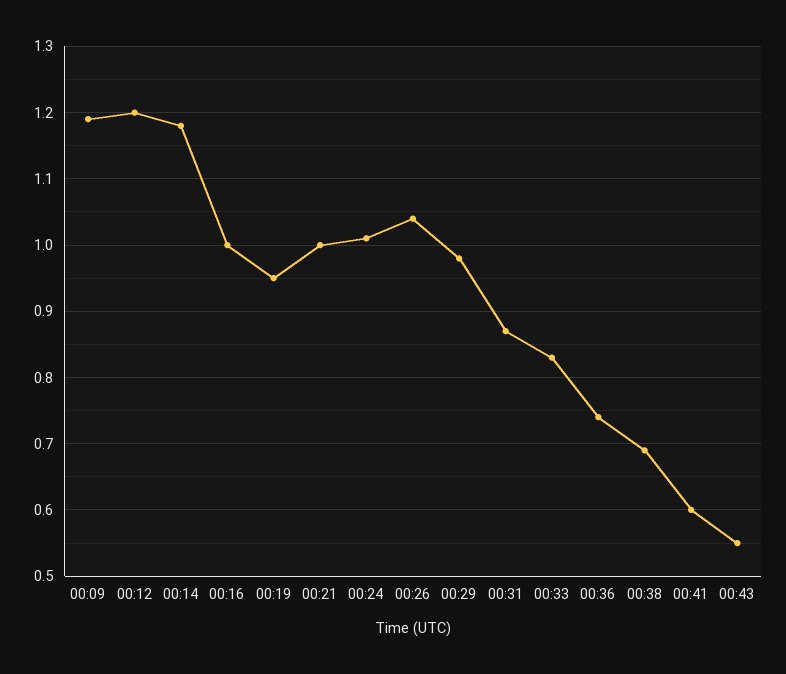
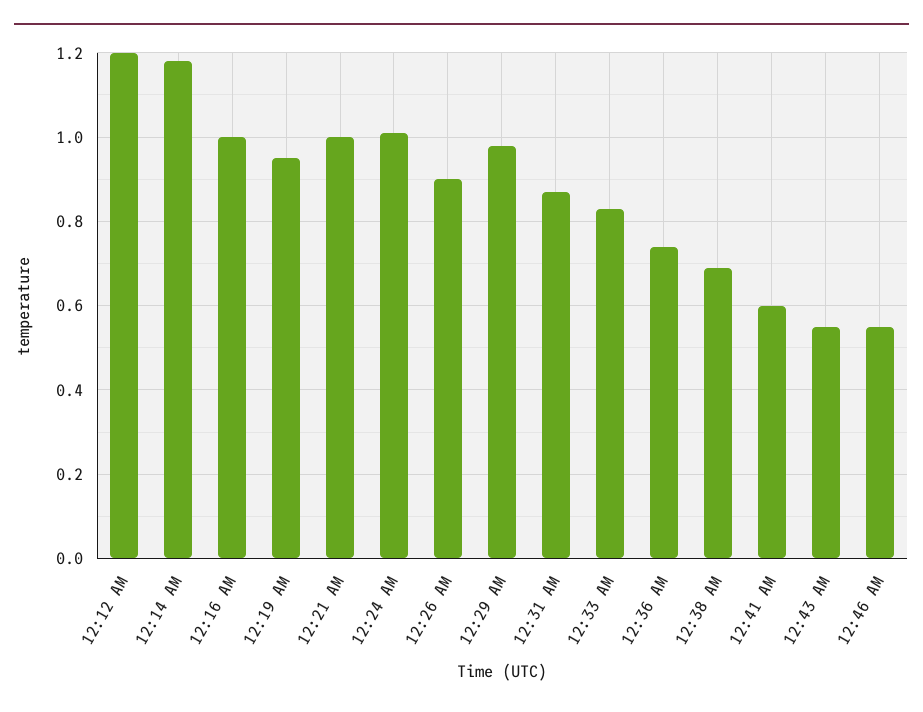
00:09: 1.19 -> none
00:26: 1.04 -> 0.9
12:46 AM: none -> 0.55

